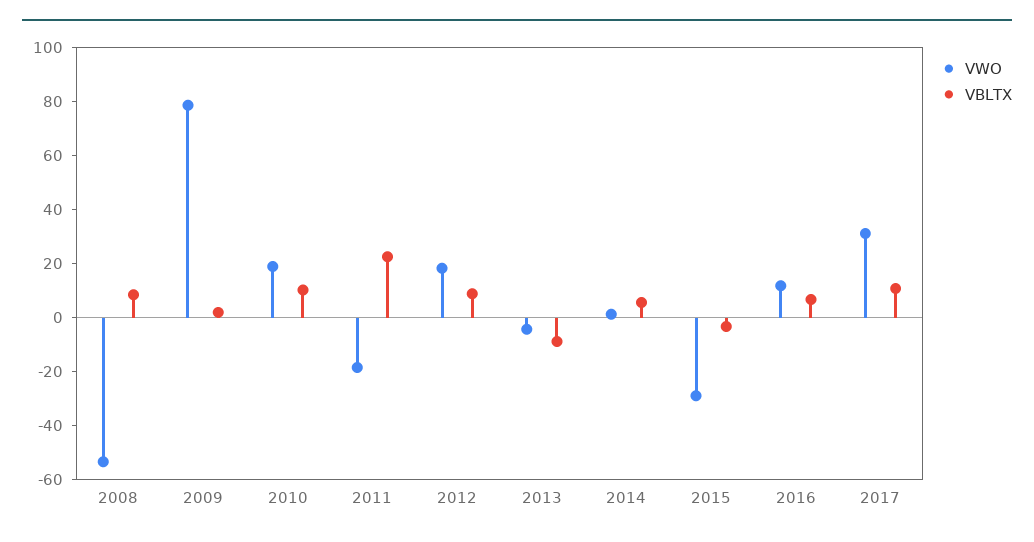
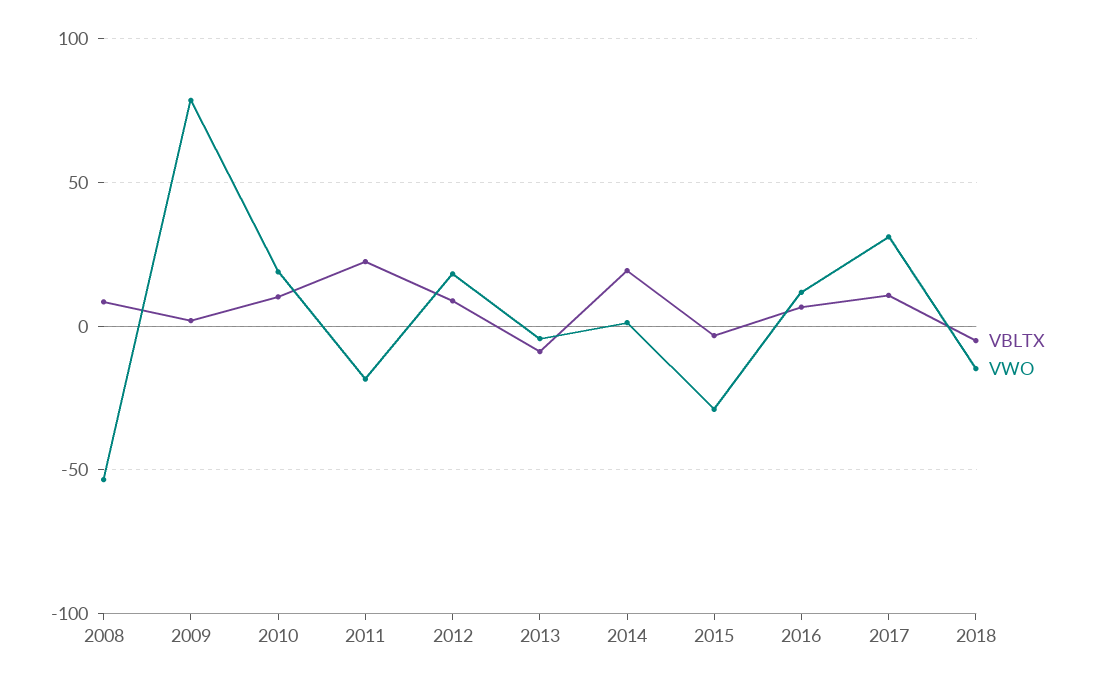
VBLTX, 2014: 5 -> 20
VBLTX, 2018: none -> -5
VWO, 2018: none -> -15

